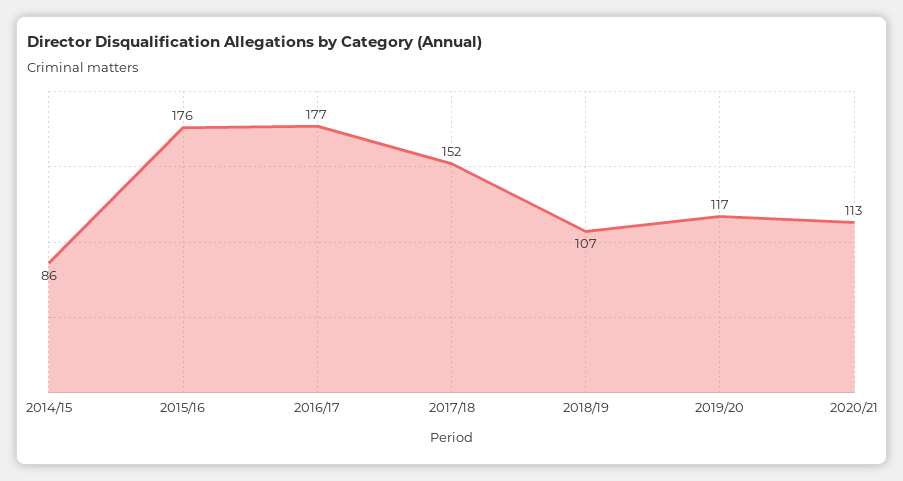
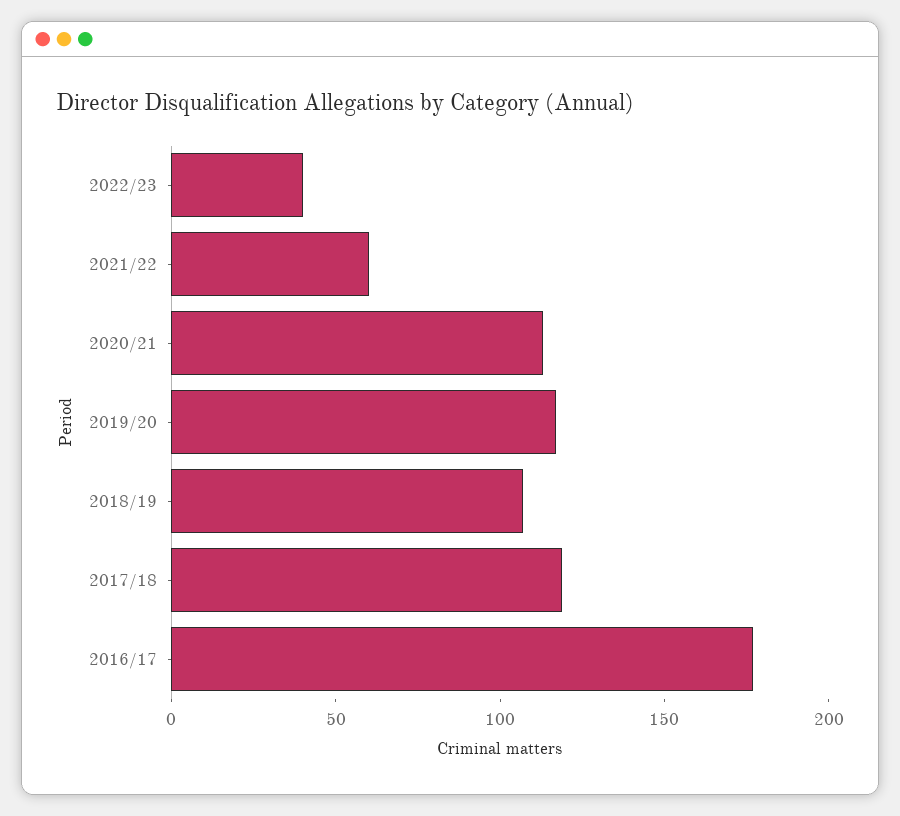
2014/15: 86 -> none
2015/16: 176 -> none
2017/18: 152 -> 120
2022/23: none -> 40
2021/22: none -> 60

